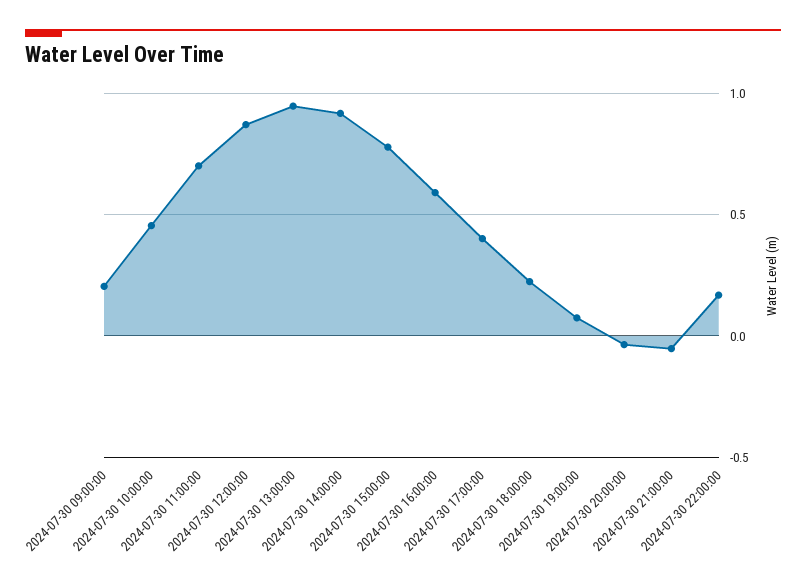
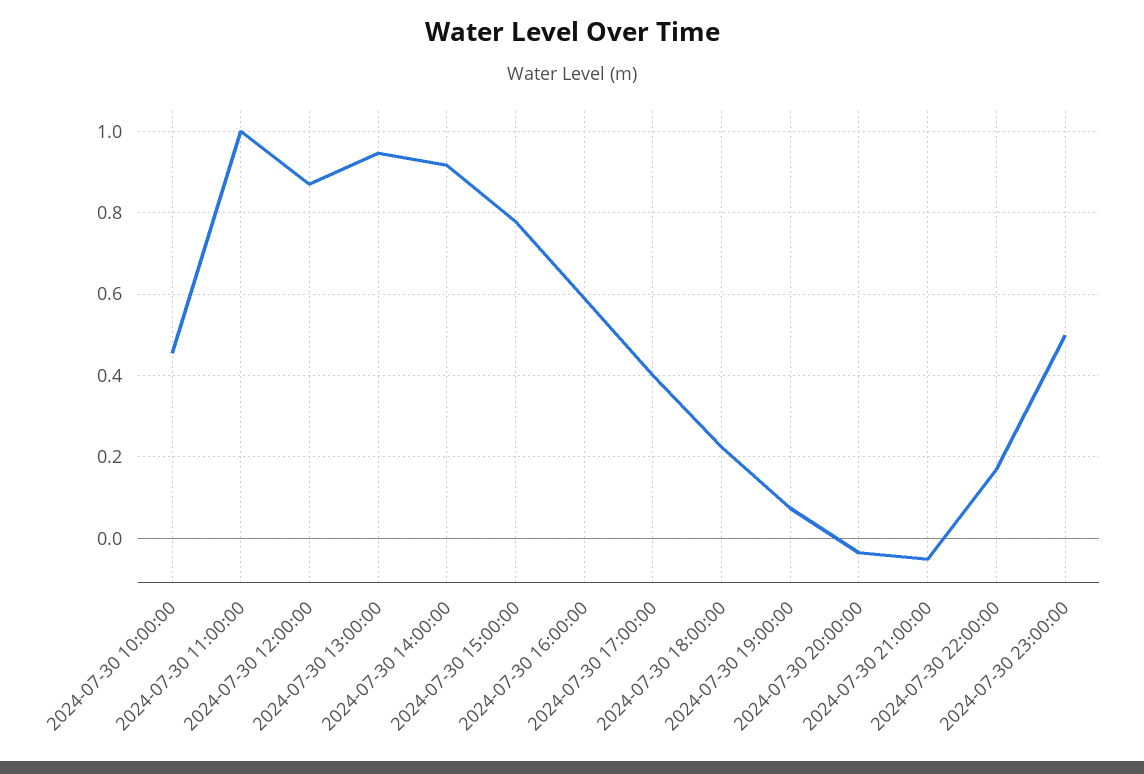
2024-07-30 09:00:00: 0.2 -> none
2024-07-30 11:00:00: 0.7 -> 1
2024-07-30 23:00:00: none -> 0.5

